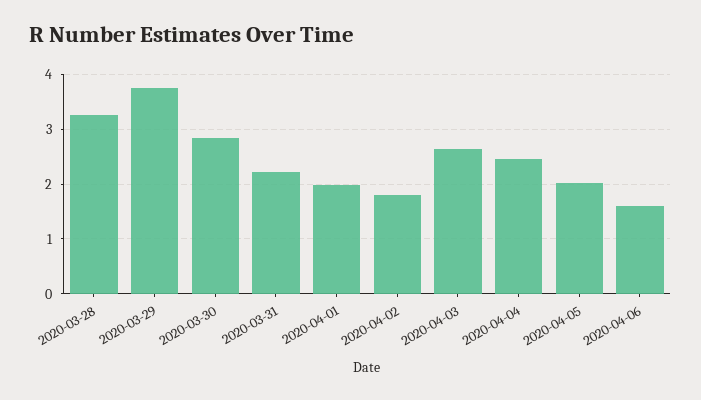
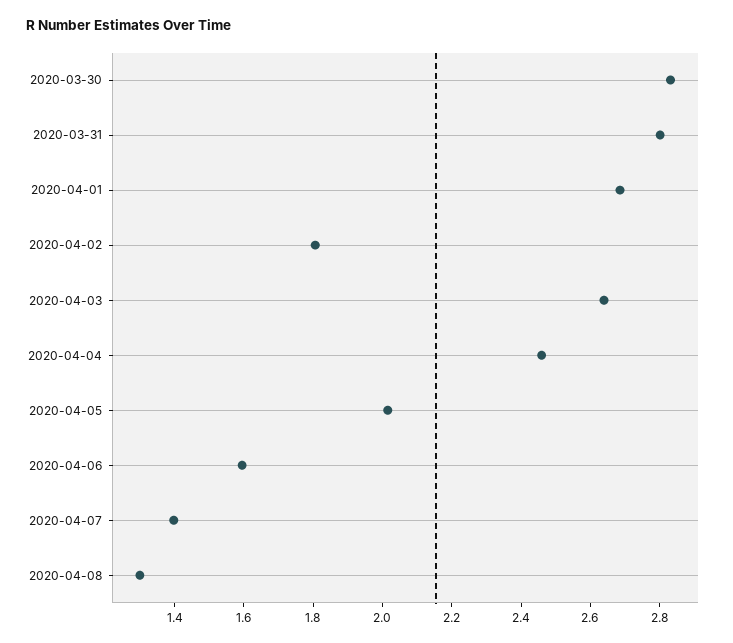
2020-03-28: 3.2 -> none
2020-03-29: 3.8 -> none
2020-03-31: 2.2 -> 2.8
2020-04-01: 2 -> 2.7
2020-04-07: none -> 1.4
2020-04-08: none -> 1.3

